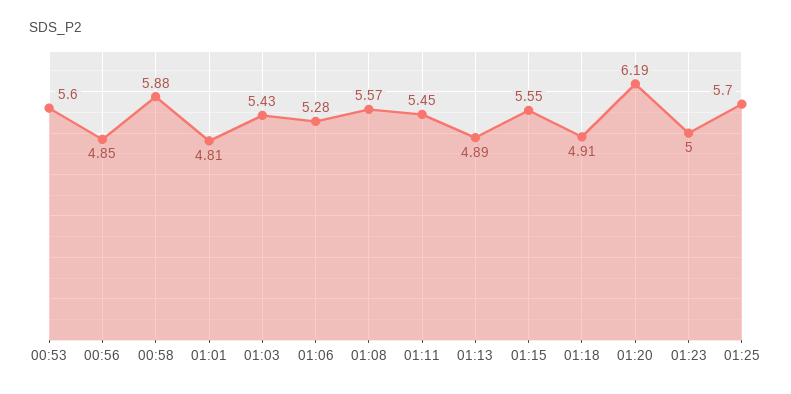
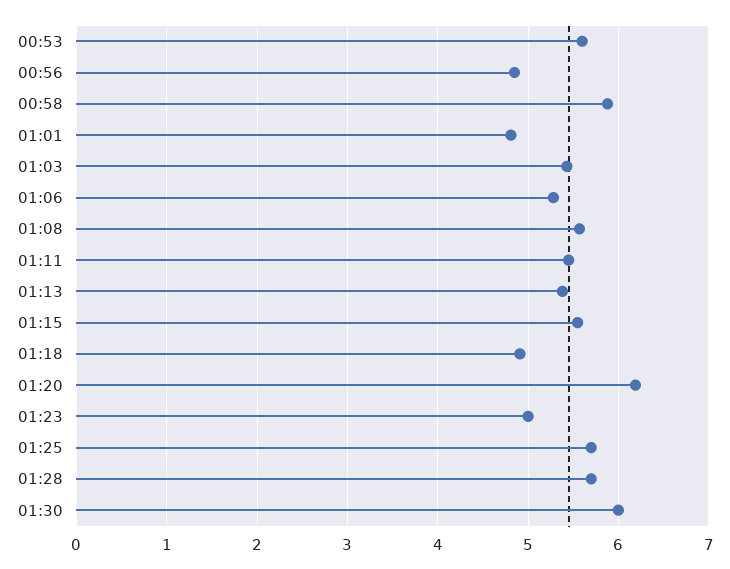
01:13: 4.89 -> 5.4
01:28: none -> 5.7
01:30: none -> 6

